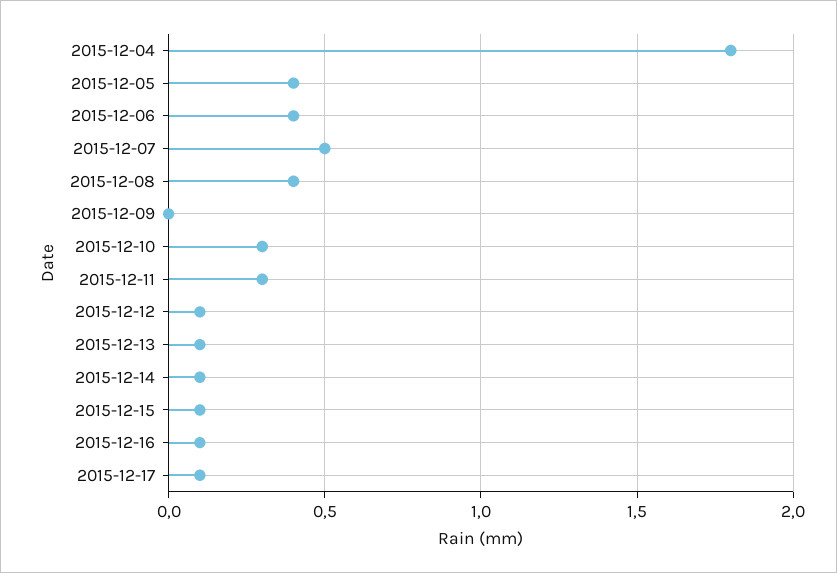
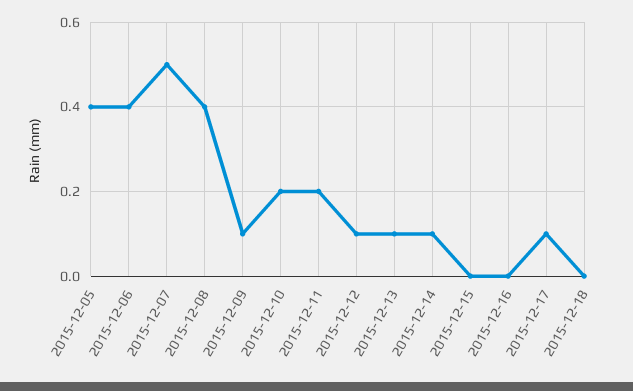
2015-12-04: 1.8 -> none
2015-12-09: 0 -> 0.1
2015-12-10: 0.3 -> 0.2
2015-12-11: 0.3 -> 0.2
2015-12-15: 0.1 -> 0
2015-12-16: 0.1 -> 0
2015-12-18: none -> 0

